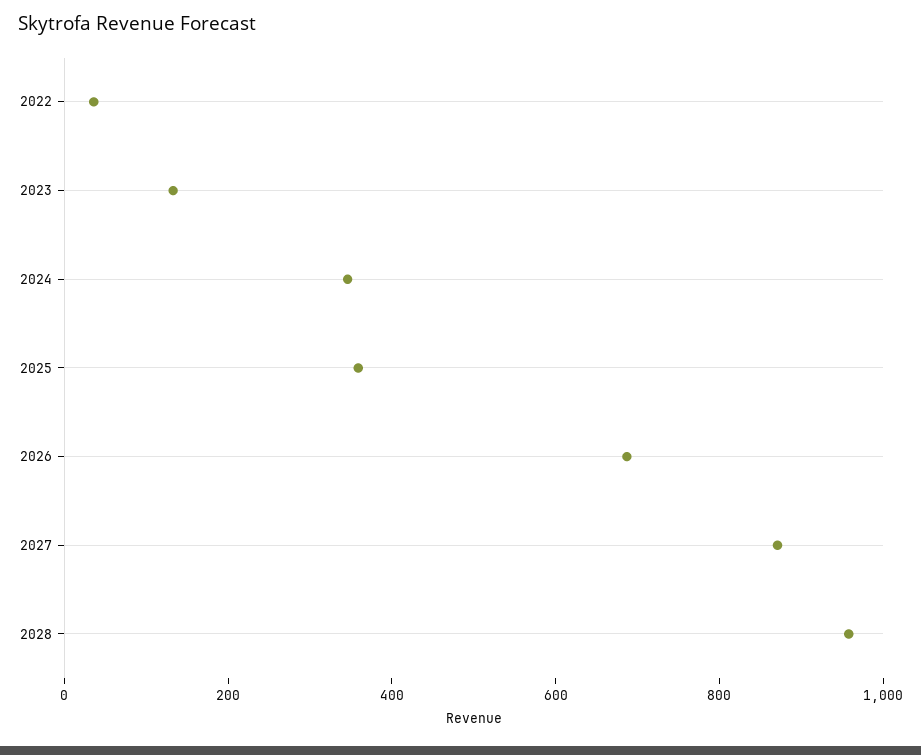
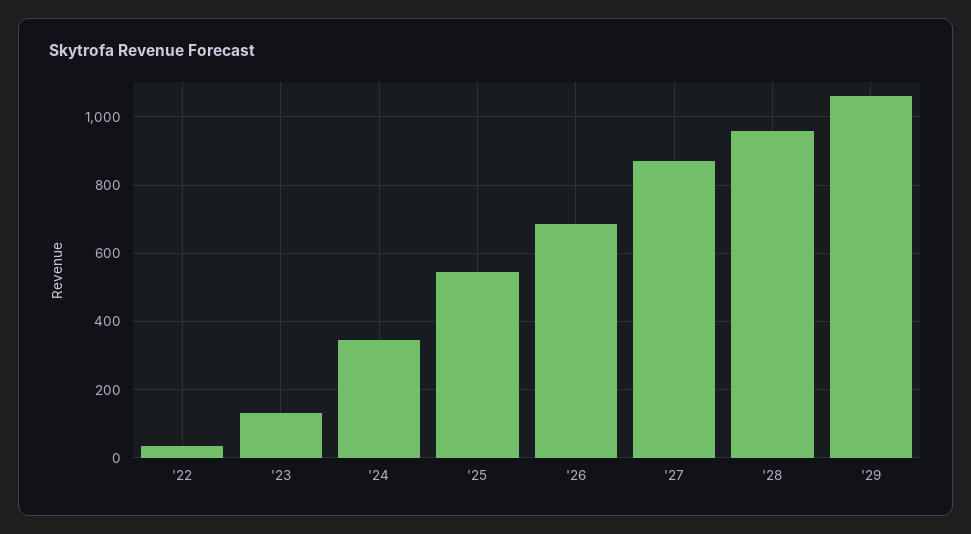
2025: 350 -> 540
'29: none -> 1060

